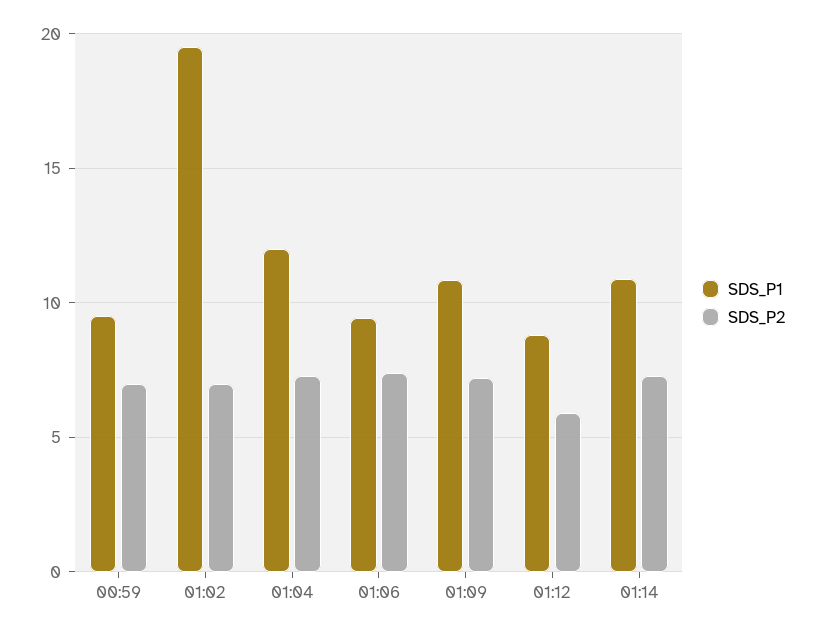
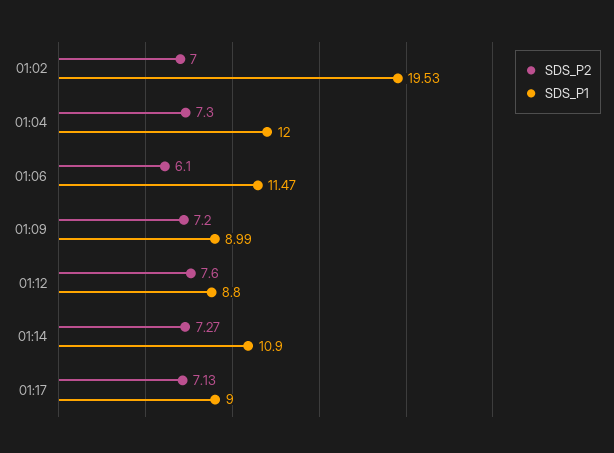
SDS_P1, 00:59: 9.5 -> none
SDS_P2, 00:59: 7 -> none
SDS_P1, 01:06: 9.5 -> 11.47
SDS_P2, 01:06: 7.5 -> 6.1
SDS_P1, 01:09: 11 -> 8.99
SDS_P2, 01:12: 6 -> 7.6
SDS_P2, 01:17: none -> 7.13
SDS_P1, 01:17: none -> 9

